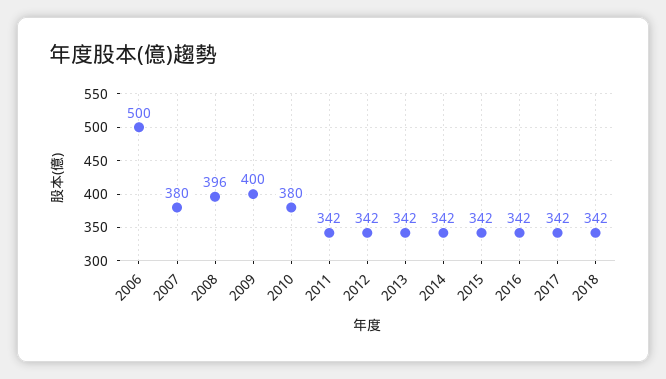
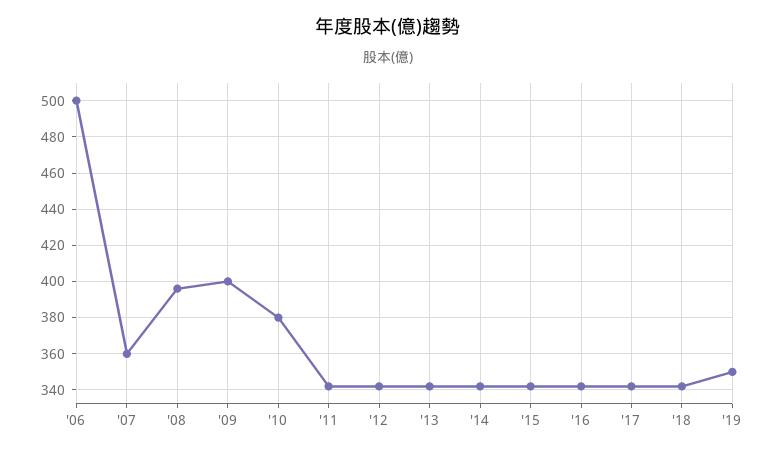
2007: 380 -> 360
'19: none -> 350

